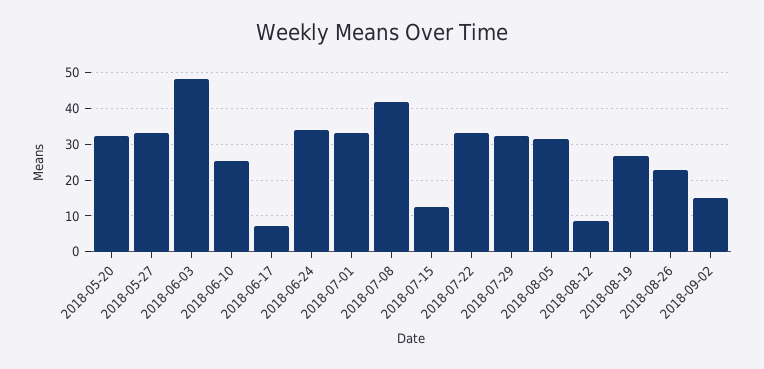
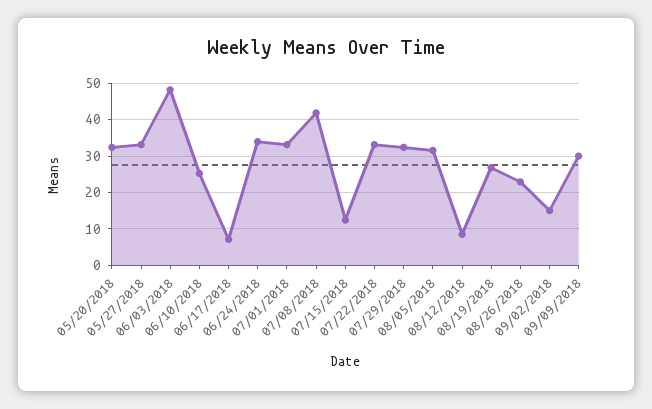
09/09/2018: none -> 30

